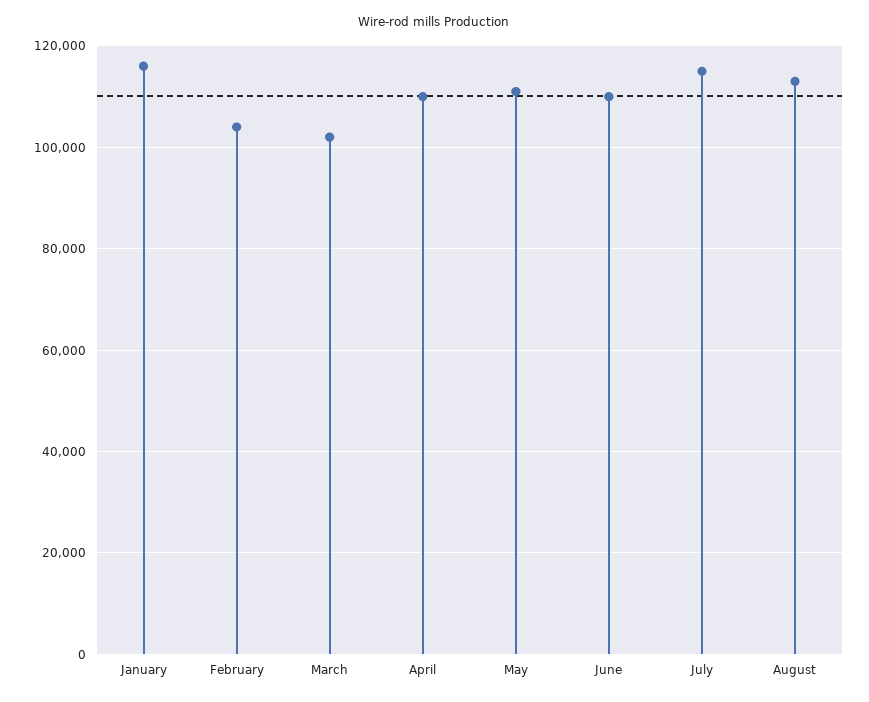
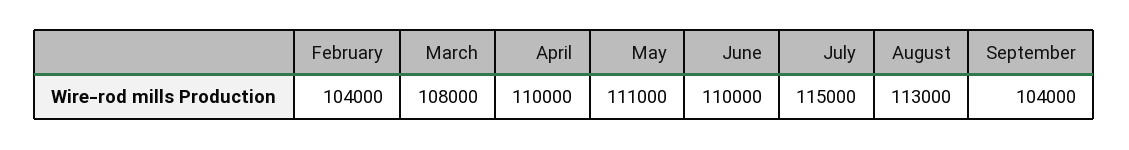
January: 116000 -> none
March: 102000 -> 108000
September: none -> 104000

